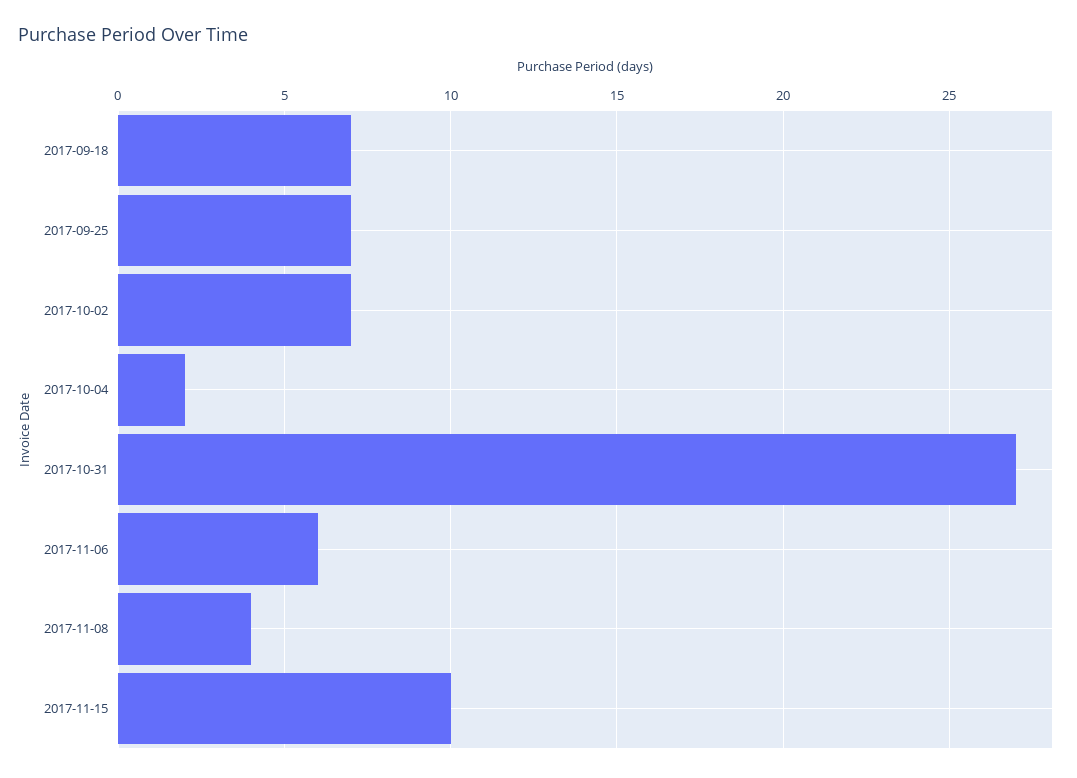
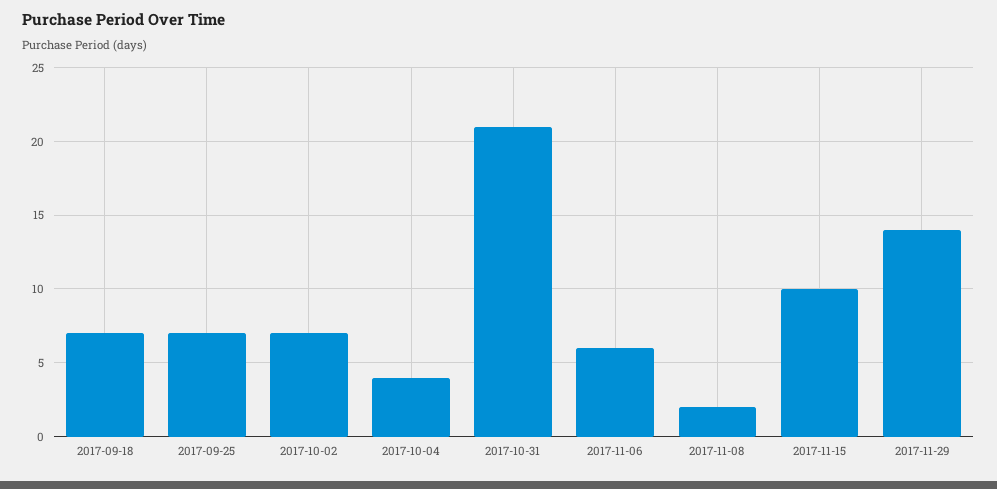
2017-10-04: 2 -> 4
2017-10-31: 27 -> 21
2017-11-08: 4 -> 2
2017-11-29: none -> 14

